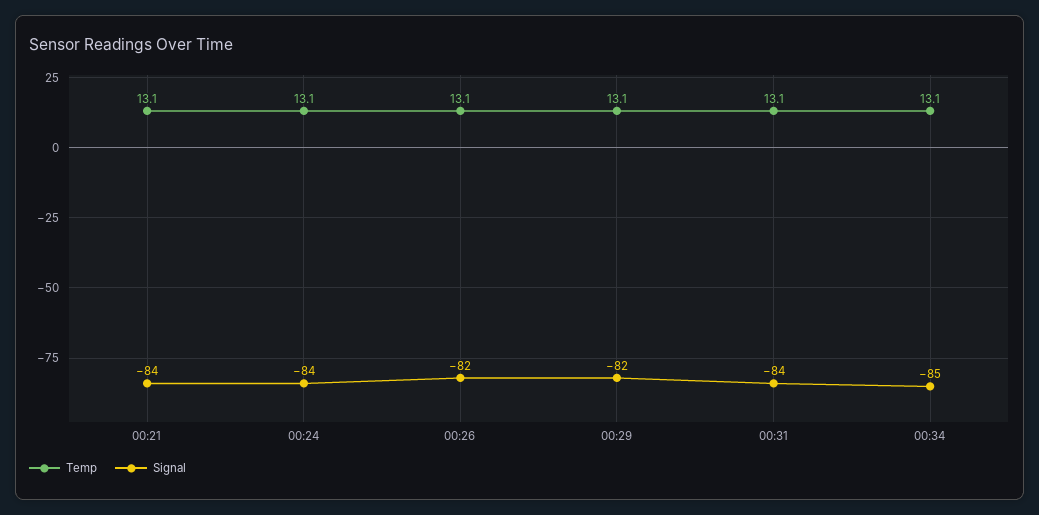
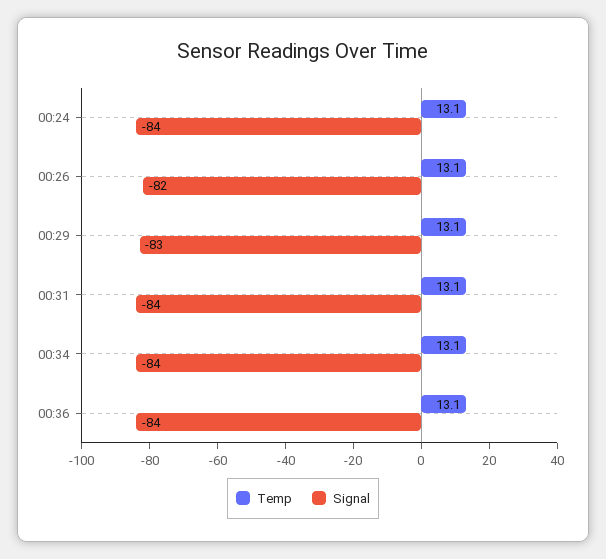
Temp, 00:21: 13.1 -> none
Signal, 00:21: -84 -> none
Signal, 00:29: -82 -> -83
Signal, 00:34: -85 -> -84
Temp, 00:36: none -> 13.1
Signal, 00:36: none -> -84

